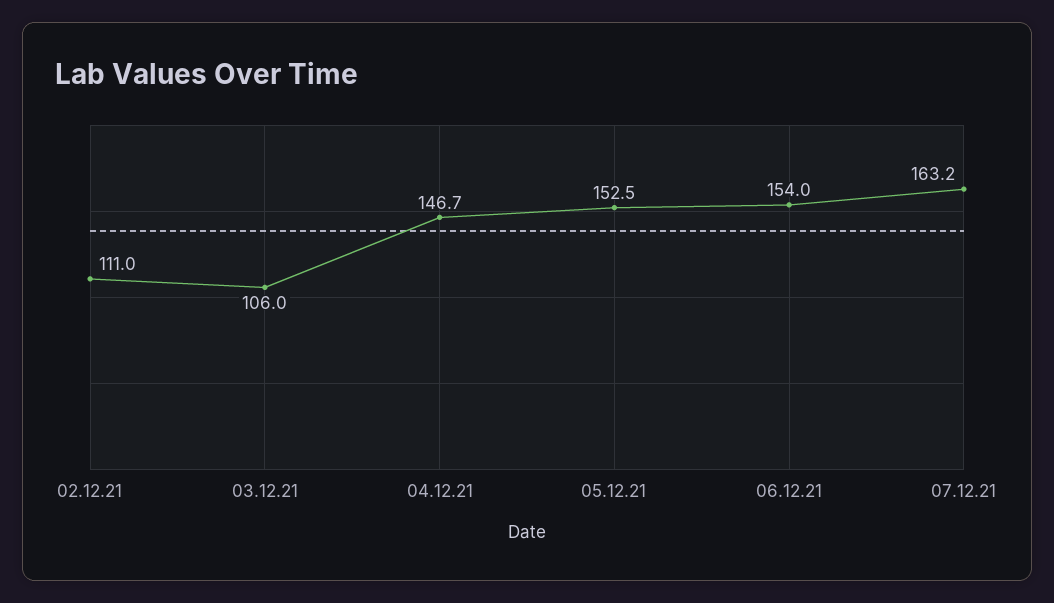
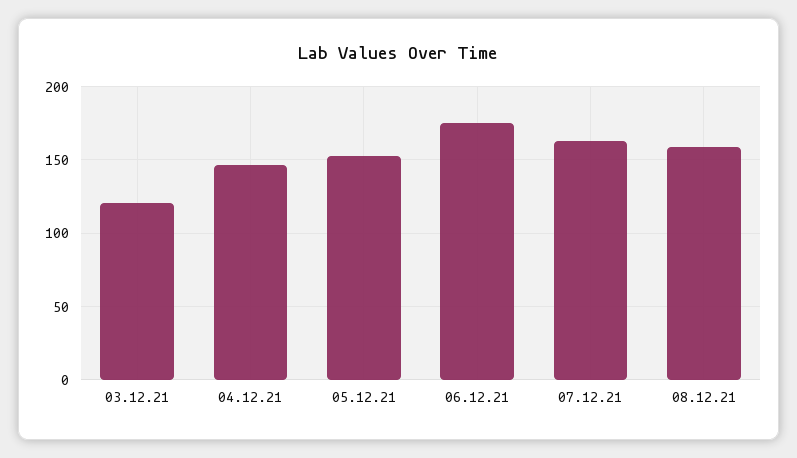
02.12.21: 111 -> none
03.12.21: 106 -> 120
06.12.21: 154 -> 175
08.12.21: none -> 160

